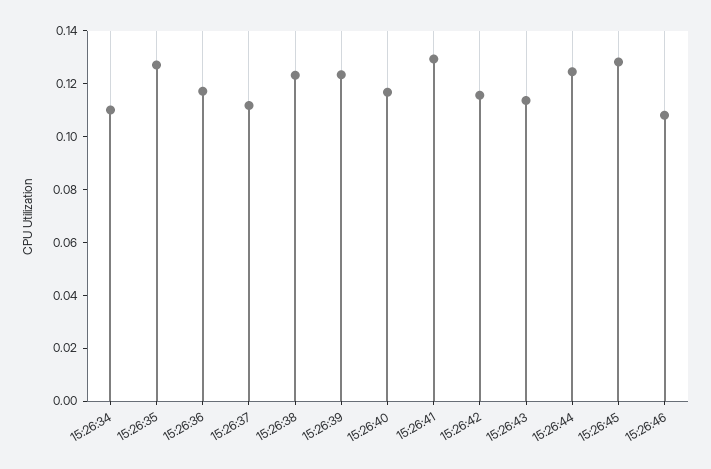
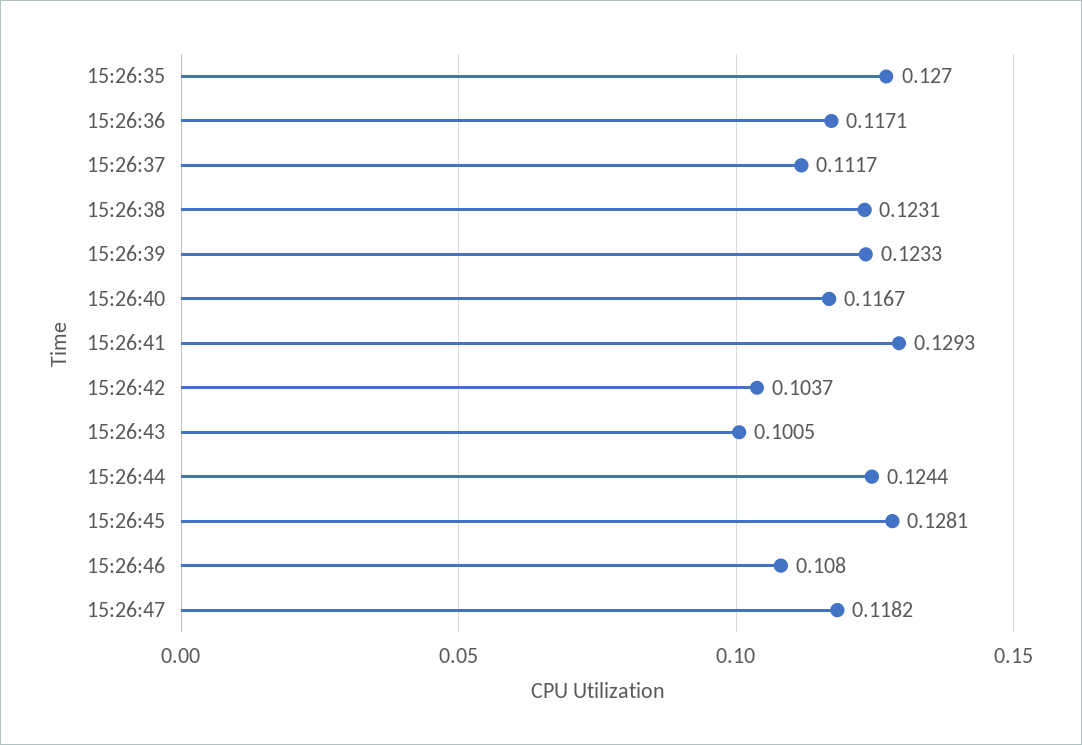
15:26:34: 0.11 -> none
15:26:42: 0.115 -> 0.1037
15:26:43: 0.115 -> 0.1005
15:26:47: none -> 0.1182

